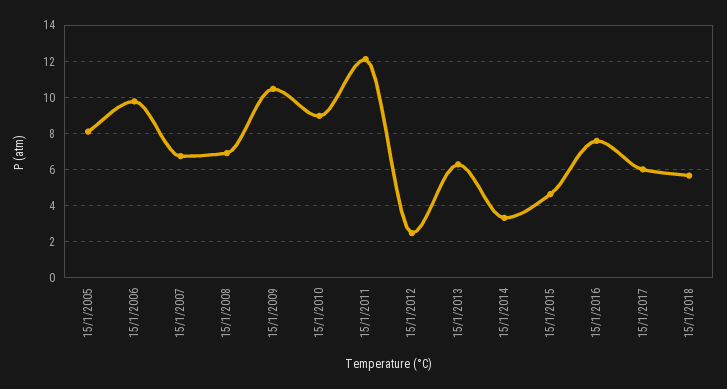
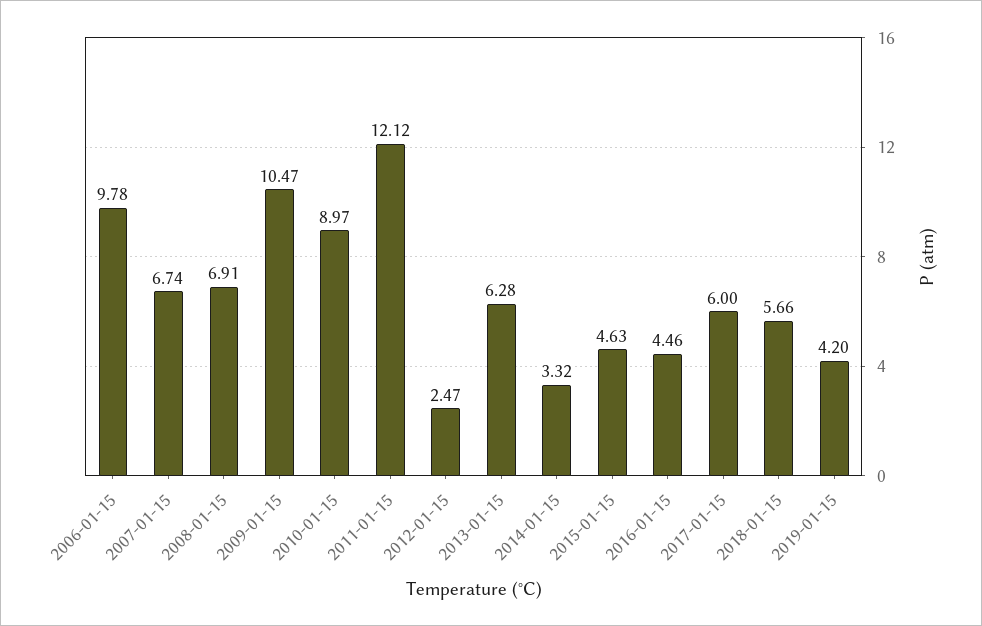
15/1/2005: 8 -> none
15/1/2016: 7.5 -> 4.46
2019-01-15: none -> 4.2

